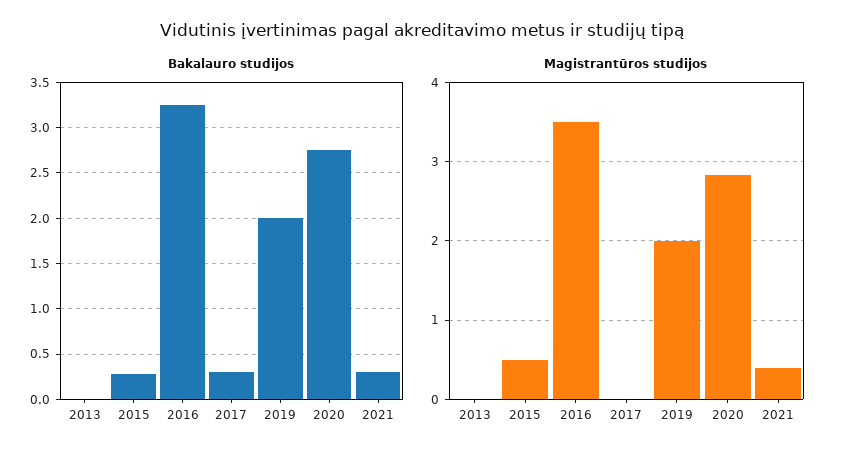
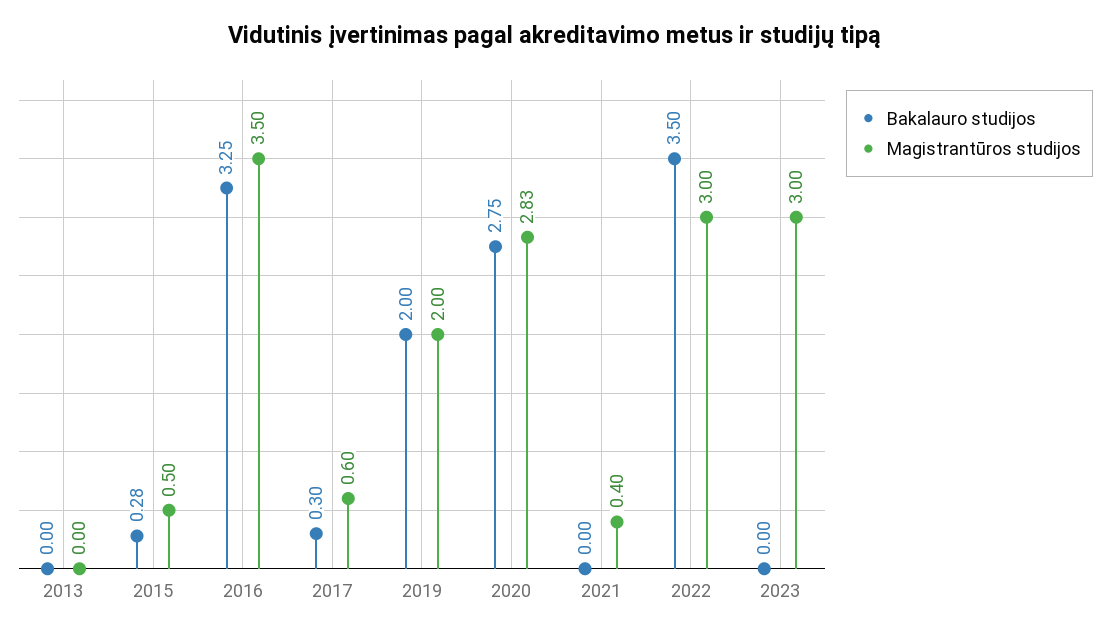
Bakalauro studijos, 2021: 0.3 -> 0
Magistrantūros studijos, 2017: 0 -> 0.6
Bakalauro studijos, 2022: none -> 3.5
Magistrantūros studijos, 2022: none -> 3
Bakalauro studijos, 2023: none -> 0
Magistrantūros studijos, 2023: none -> 3

